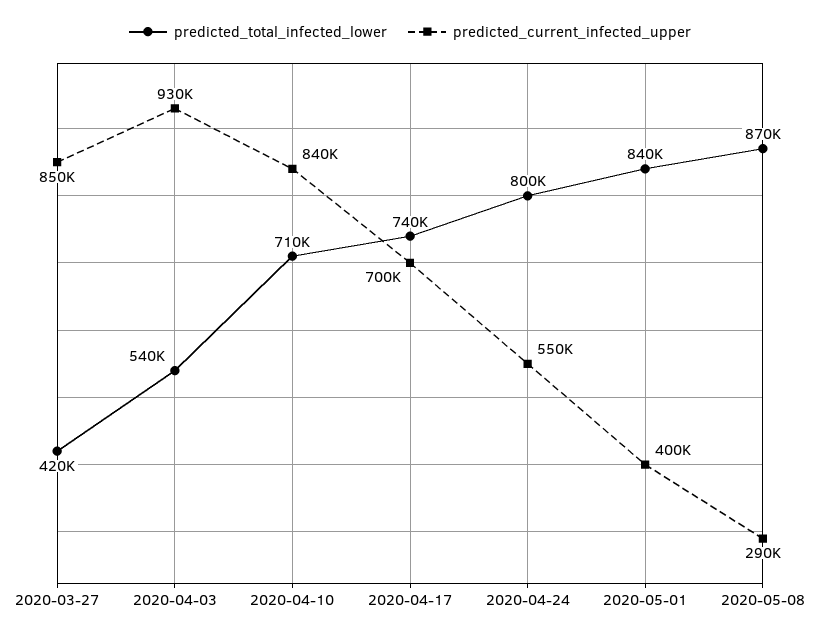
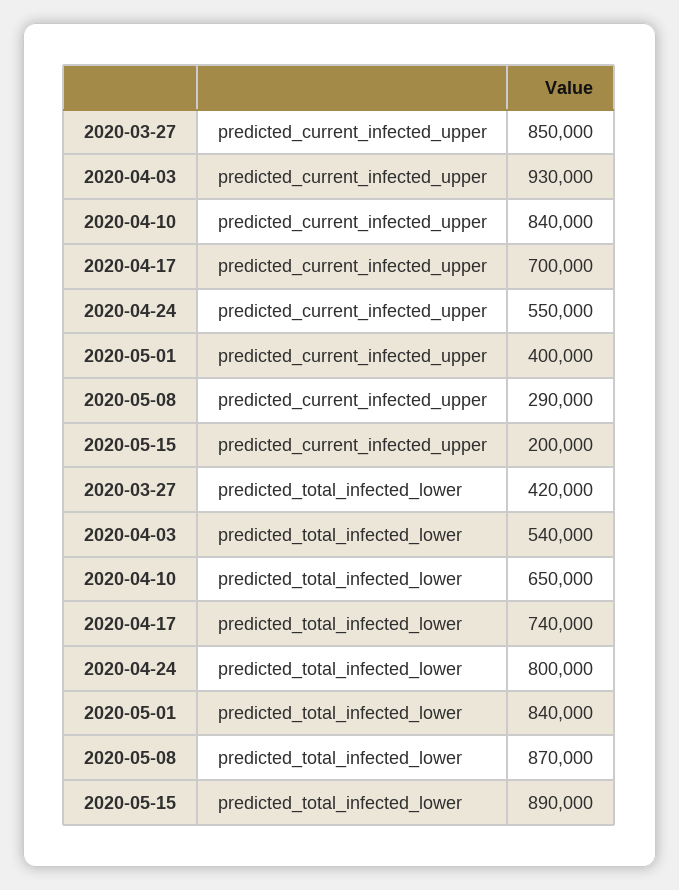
predicted_total_infected_lower, 2020-04-10: 710000 -> 650000
predicted_current_infected_upper, 2020-05-15: none -> 200000
predicted_total_infected_lower, 2020-05-15: none -> 890000

